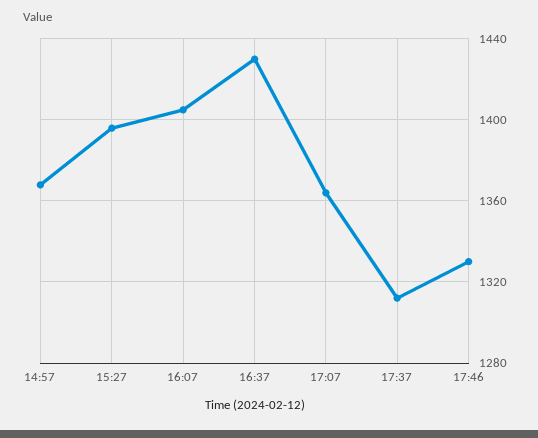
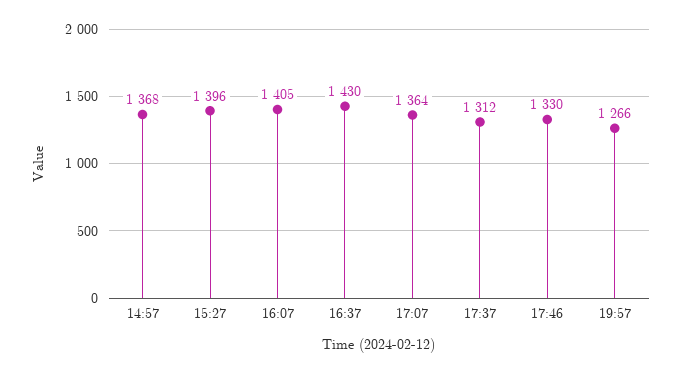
19:57: none -> 1266

